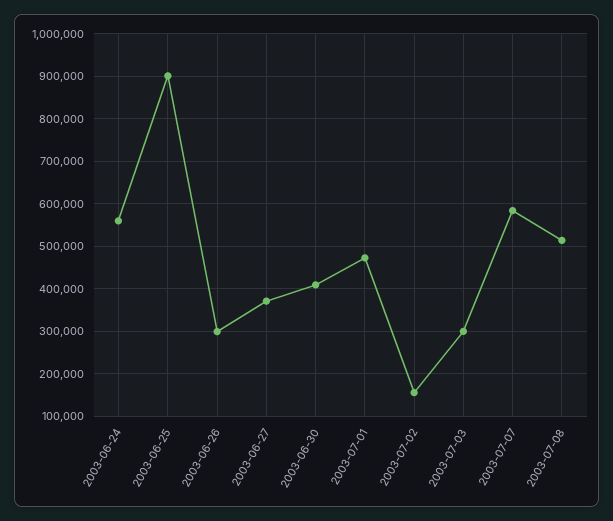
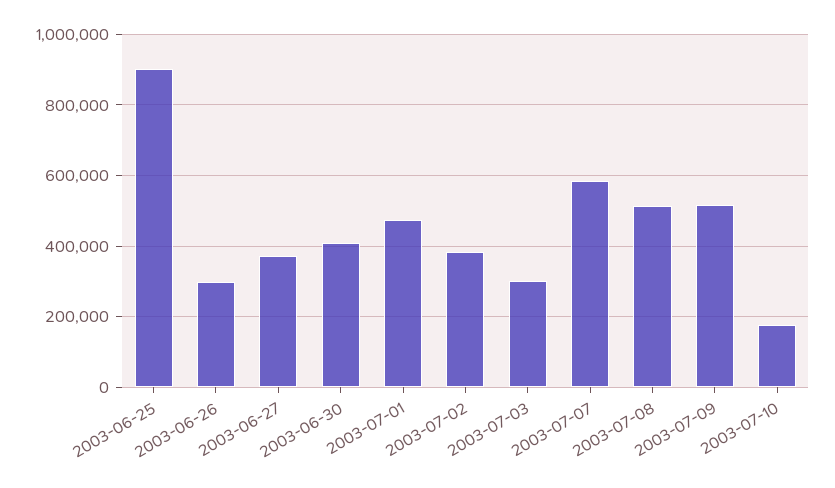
2003-06-24: 560000 -> none
2003-07-02: 160000 -> 380000
2003-07-09: none -> 520000
2003-07-10: none -> 180000

